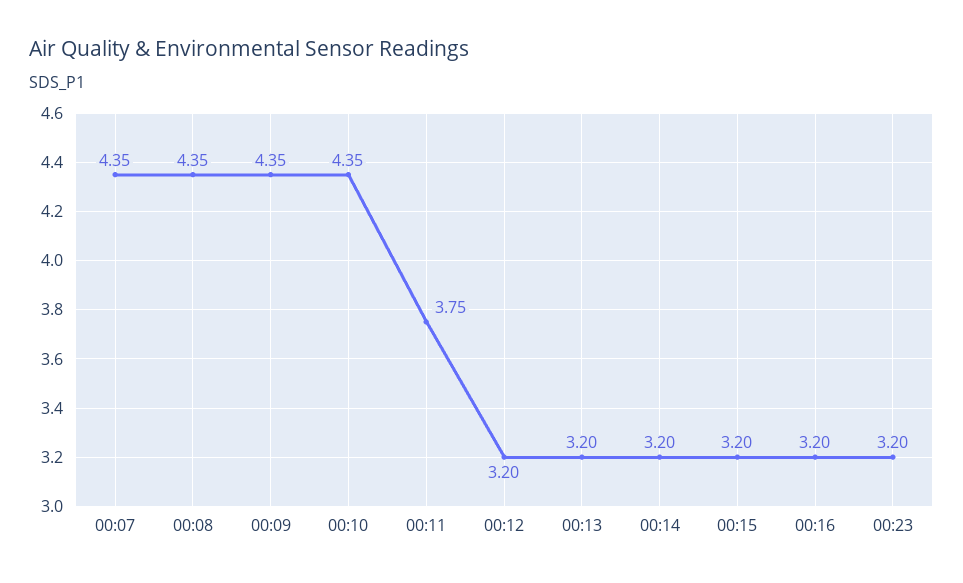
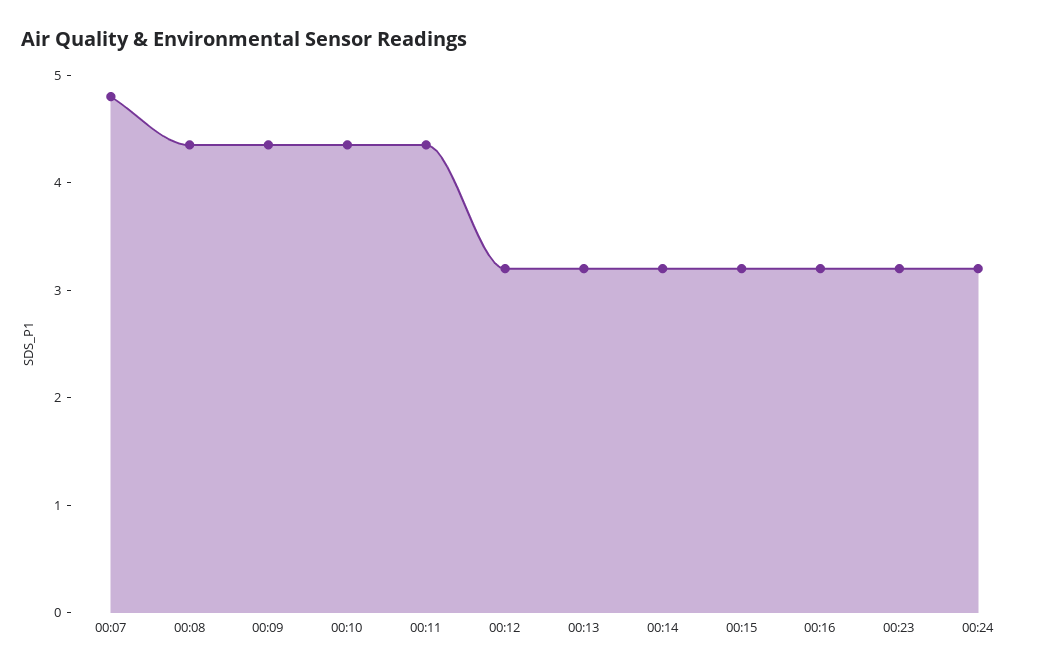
00:07: 4.35 -> 4.8
00:11: 3.75 -> 4.4
00:24: none -> 3.2

